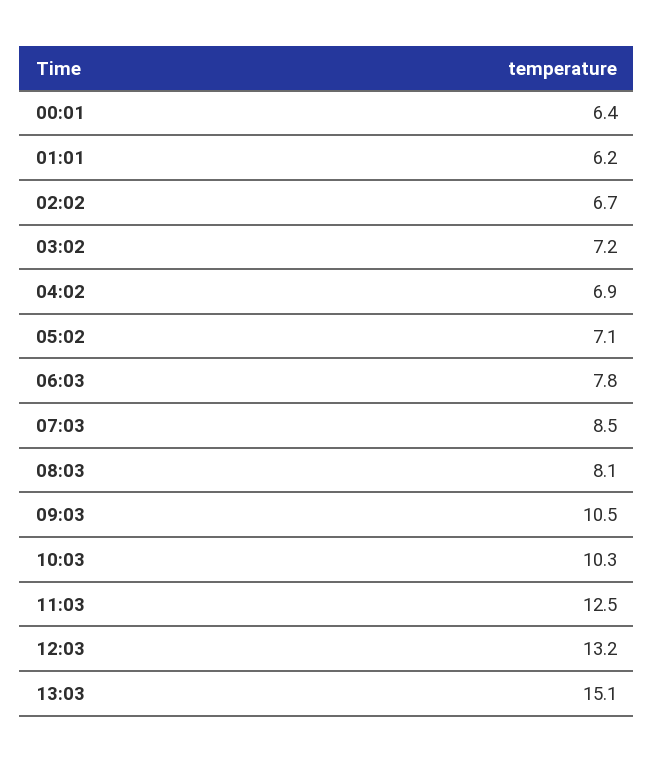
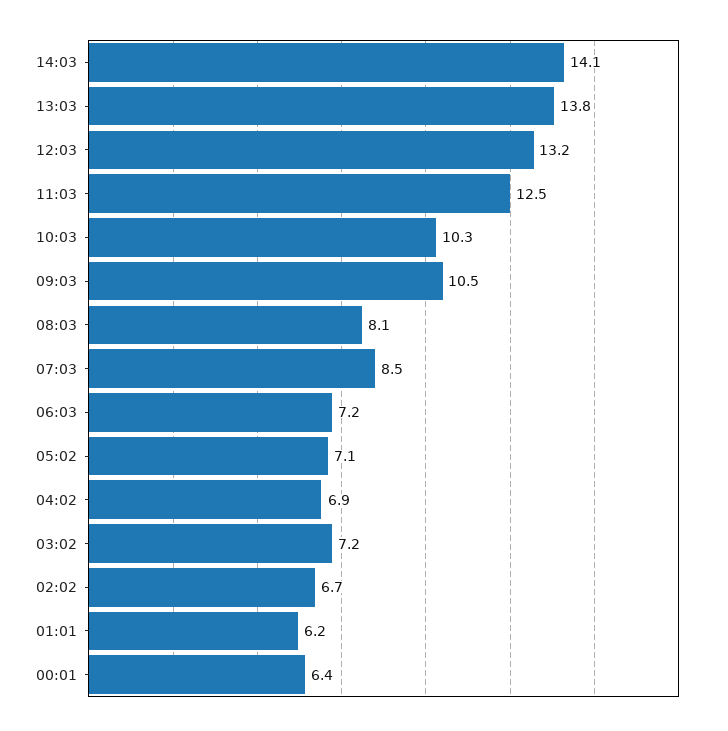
06:03: 7.8 -> 7.2
13:03: 15.1 -> 13.8
14:03: none -> 14.1

